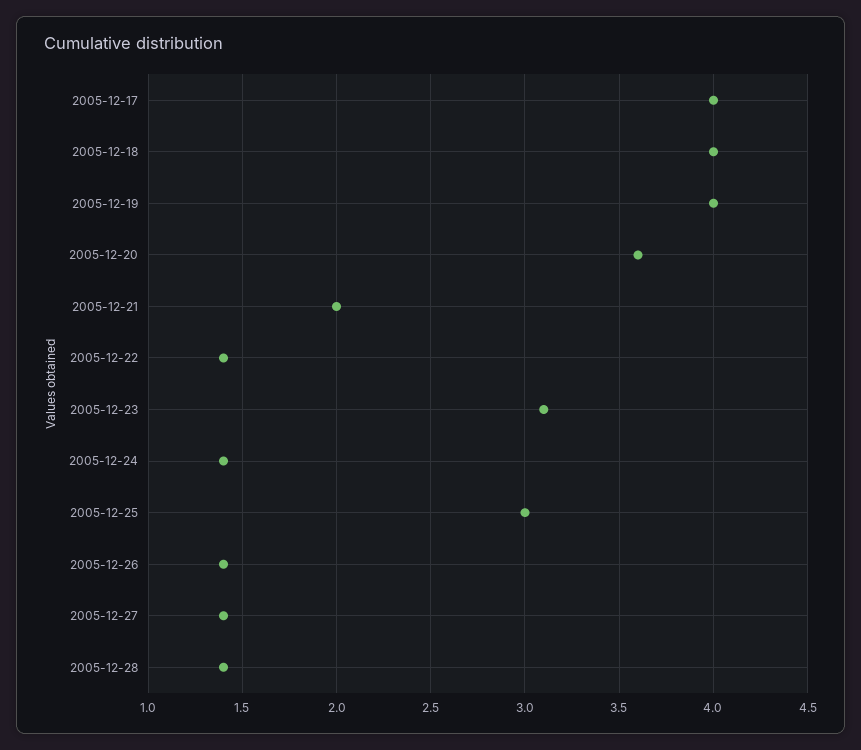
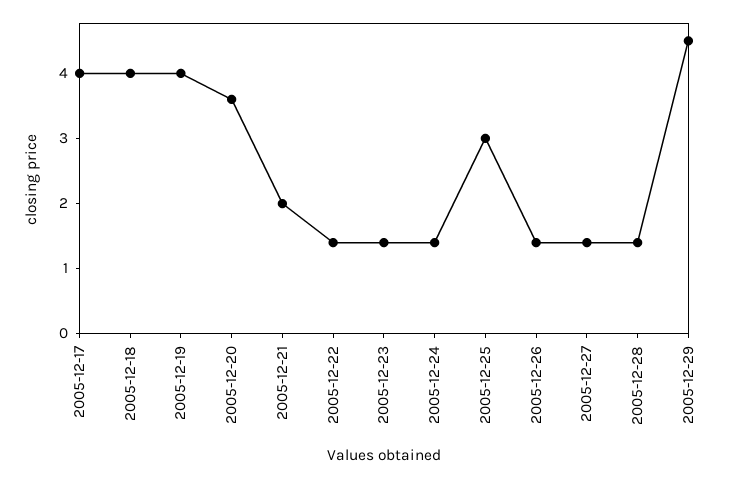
2005-12-23: 3.1 -> 1.5
2005-12-29: none -> 4.5

